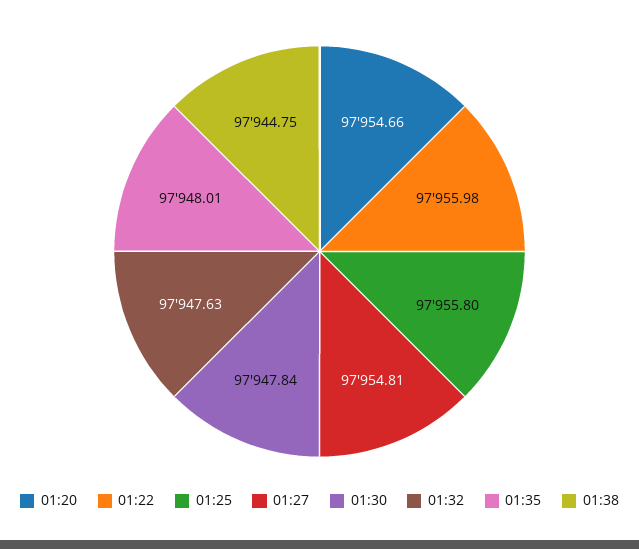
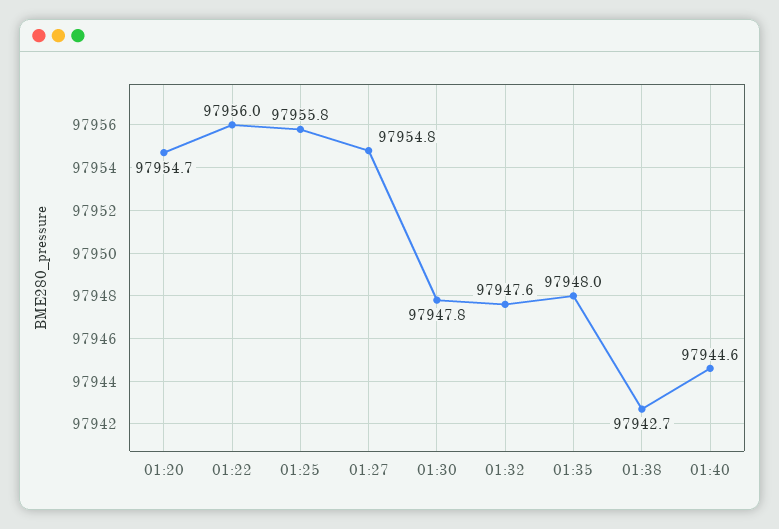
01:38: 97944.75 -> 97942.7
01:40: none -> 97944.6

